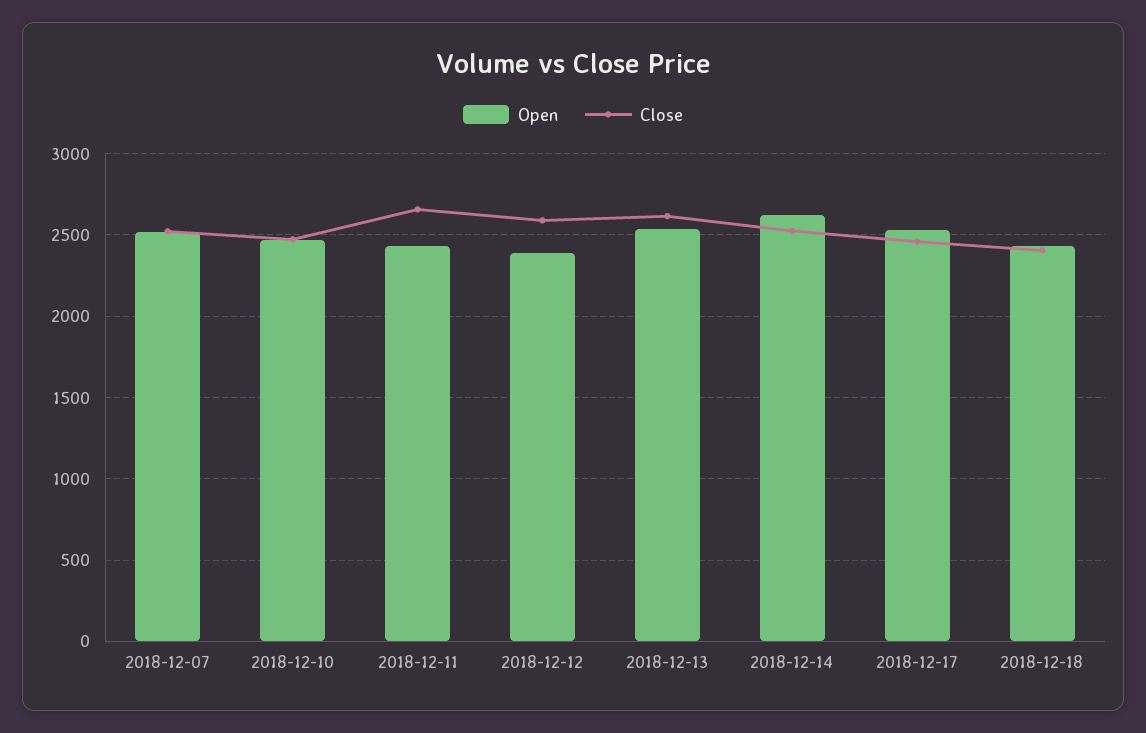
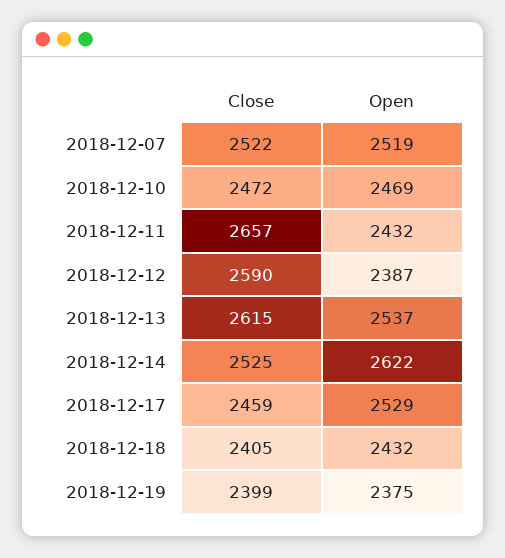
Close, 2018-12-19: none -> 2399
Open, 2018-12-19: none -> 2375

